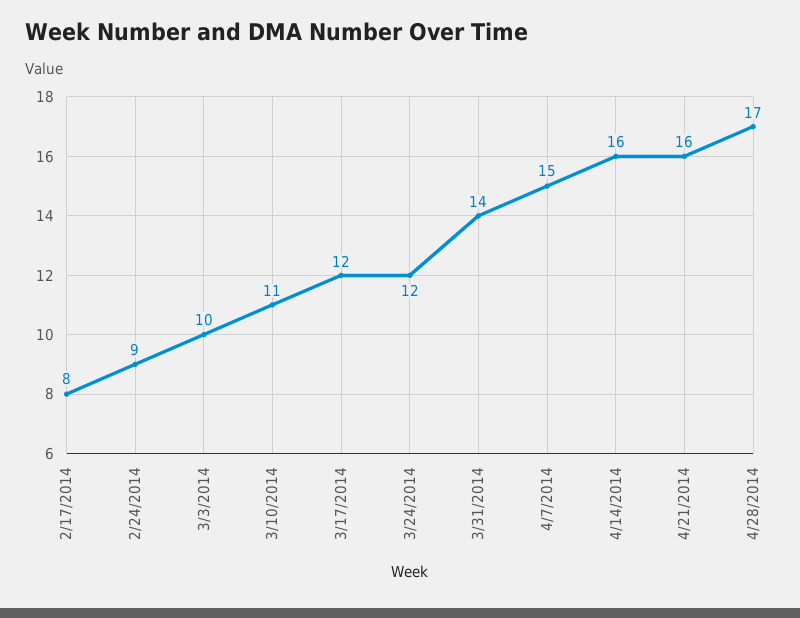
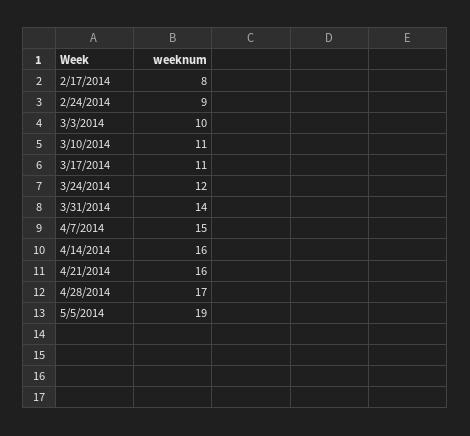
3/17/2014: 12 -> 11
5/5/2014: none -> 19

